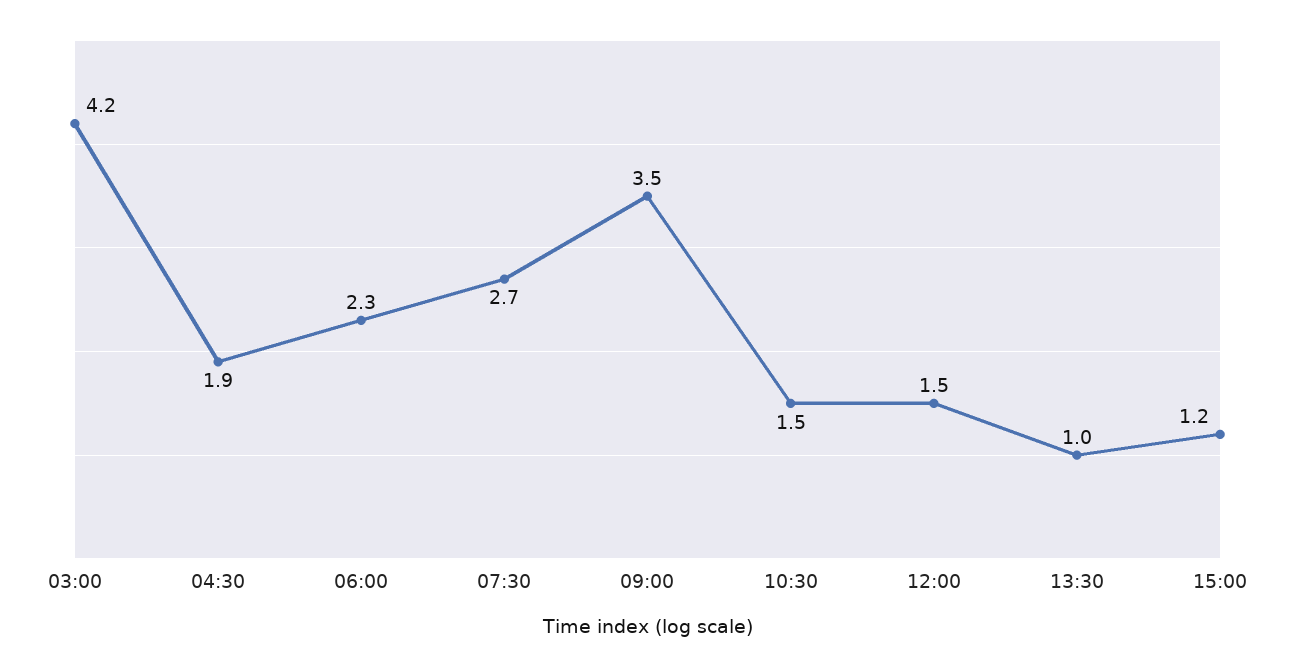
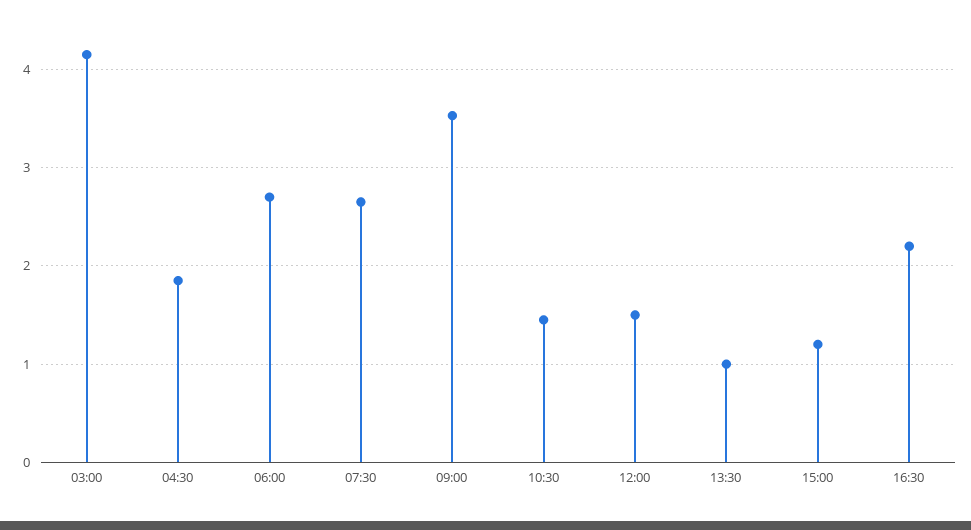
06:00: 2.3 -> 2.7
16:30: none -> 2.2

